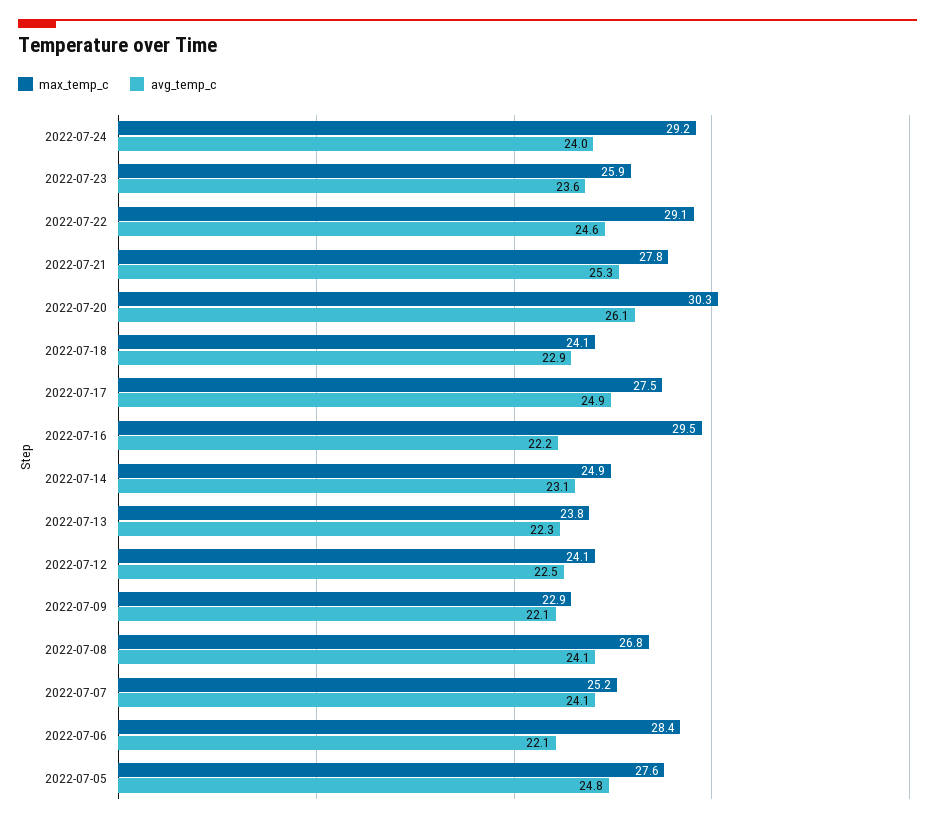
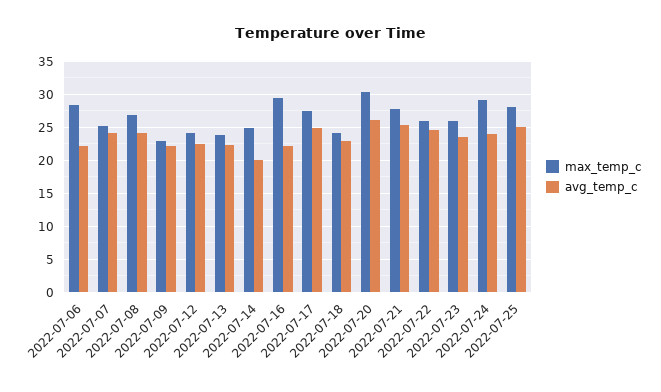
max_temp_c, 2022-07-22: 29.1 -> 26
avg_temp_c, 2022-07-14: 23.1 -> 20
max_temp_c, 2022-07-05: 27.6 -> none
avg_temp_c, 2022-07-05: 24.8 -> none
max_temp_c, 2022-07-25: none -> 28
avg_temp_c, 2022-07-25: none -> 25

